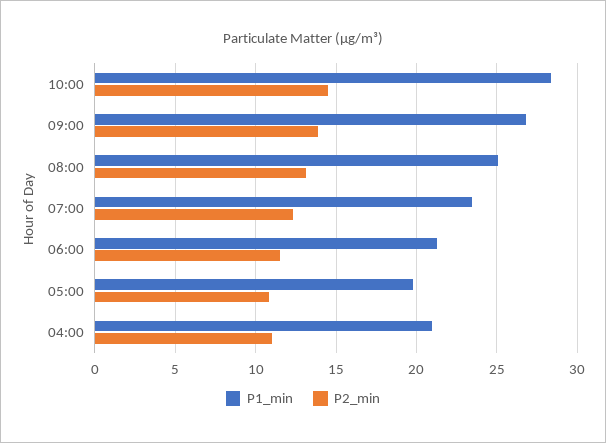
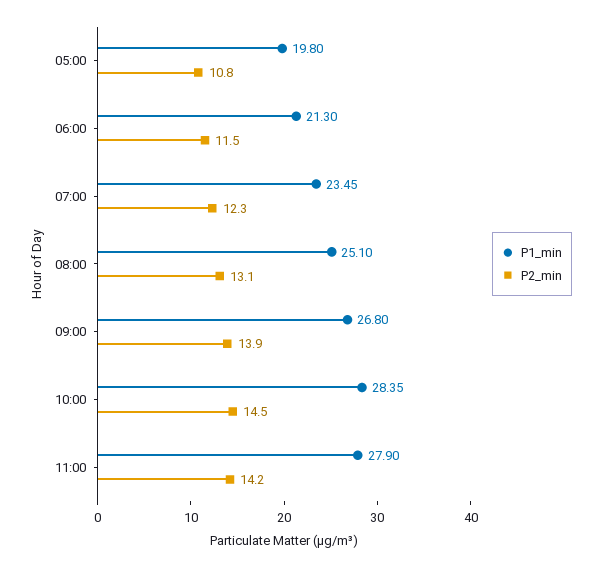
P1_min, 04:00: 21 -> none
P2_min, 04:00: 11 -> none
P1_min, 11:00: none -> 27.9
P2_min, 11:00: none -> 14.2

